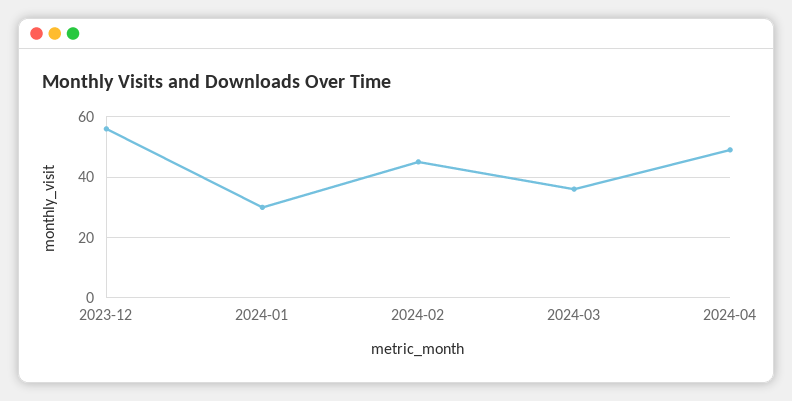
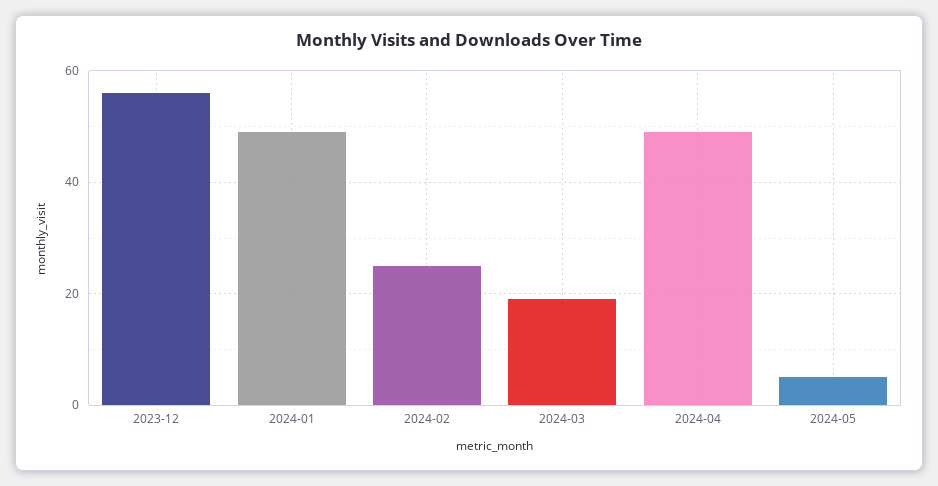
2024-01: 30 -> 50
2024-02: 45 -> 25
2024-03: 35 -> 20
2024-05: none -> 5

